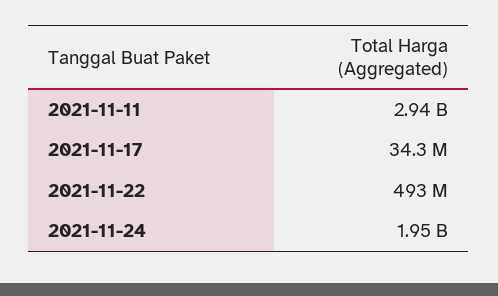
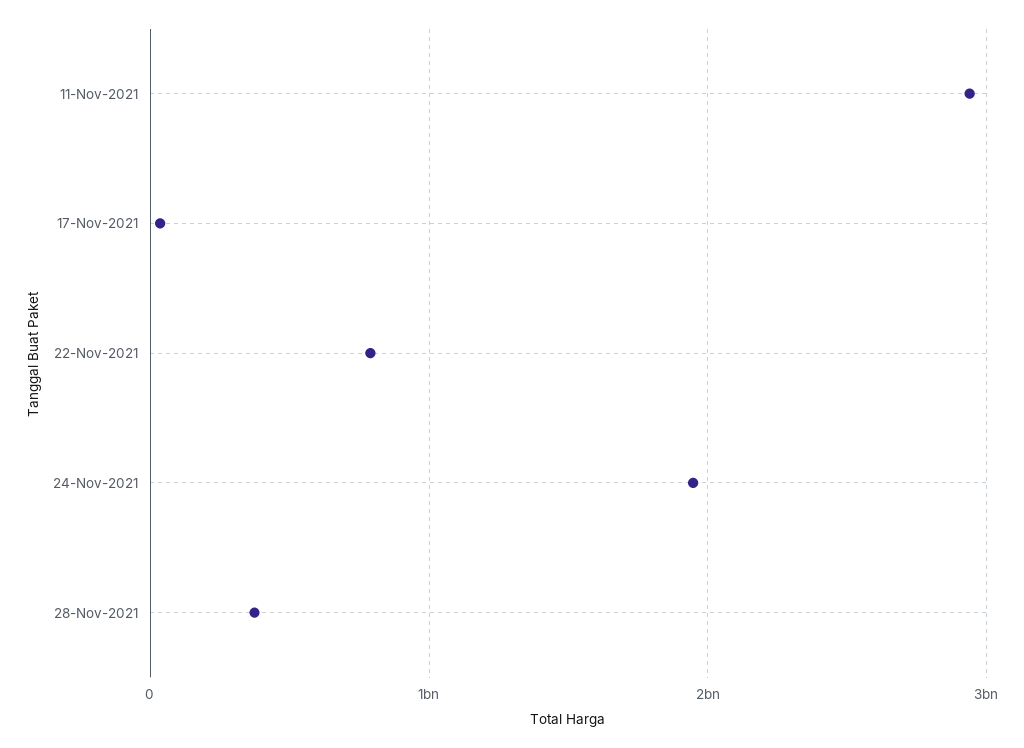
2021-11-22: 493000000 -> 800000000
28-Nov-2021: none -> 400000000

